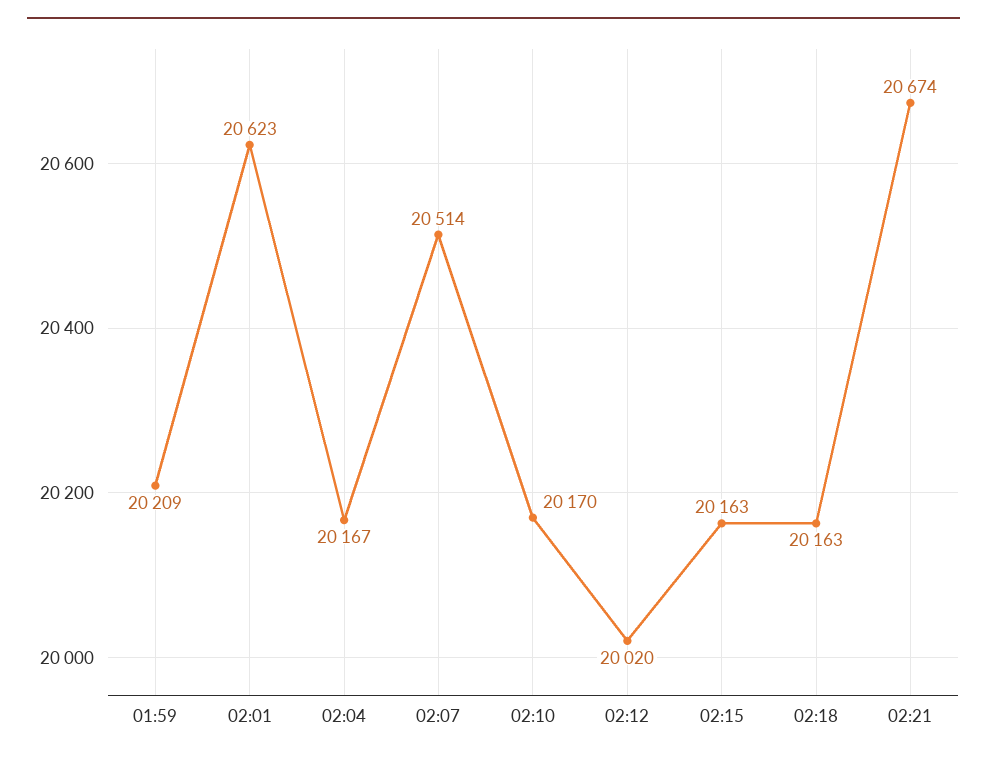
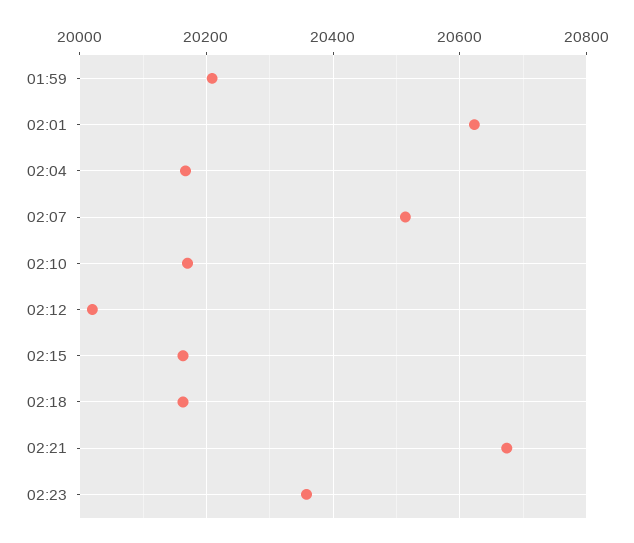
02:23: none -> 20360

